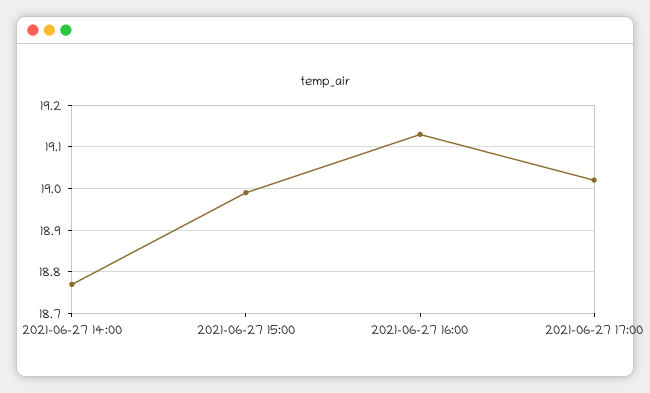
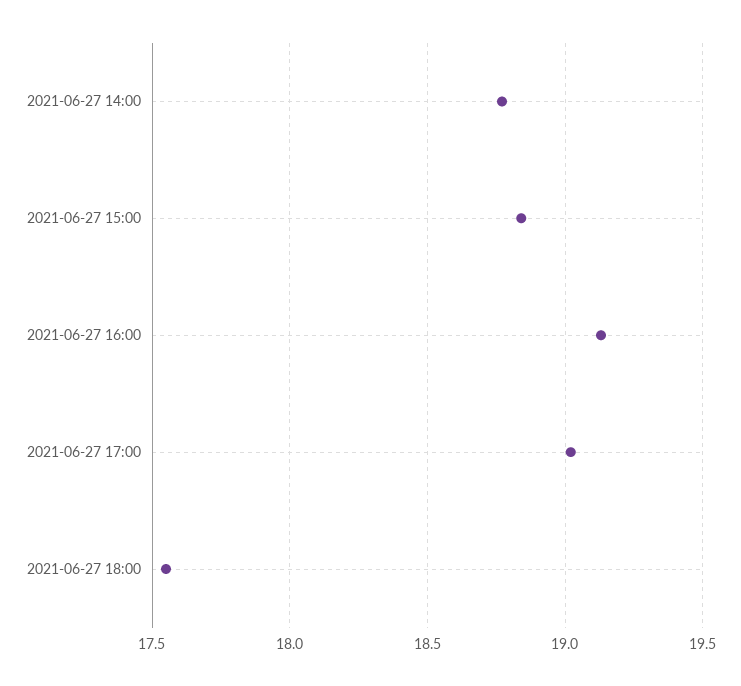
2021-06-27 15:00: 19 -> 18.85
2021-06-27 18:00: none -> 17.55

